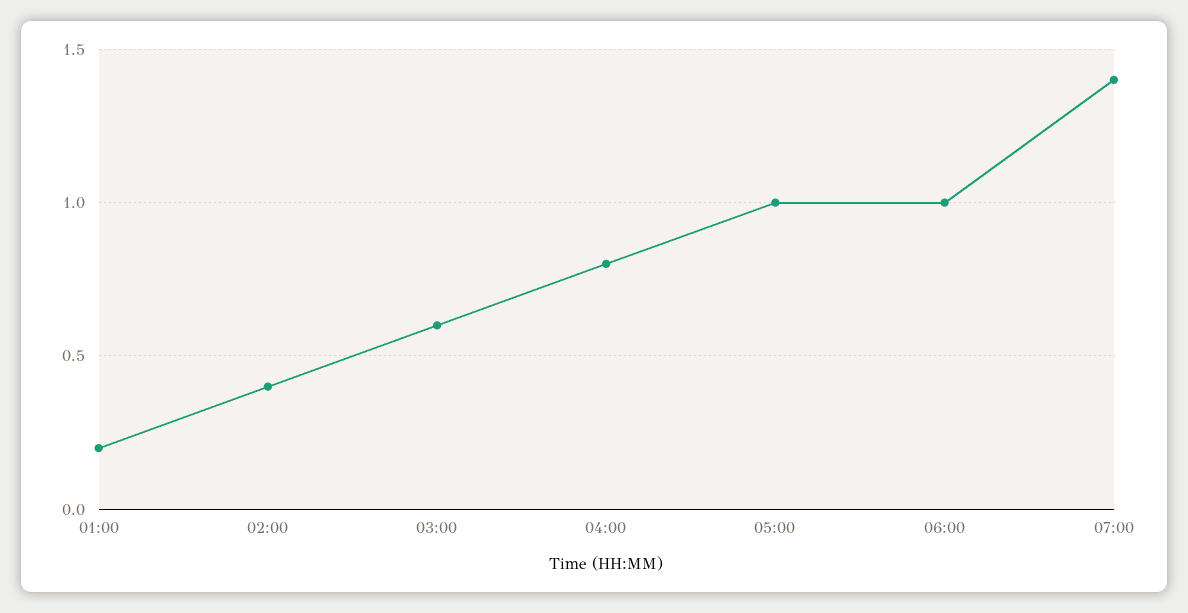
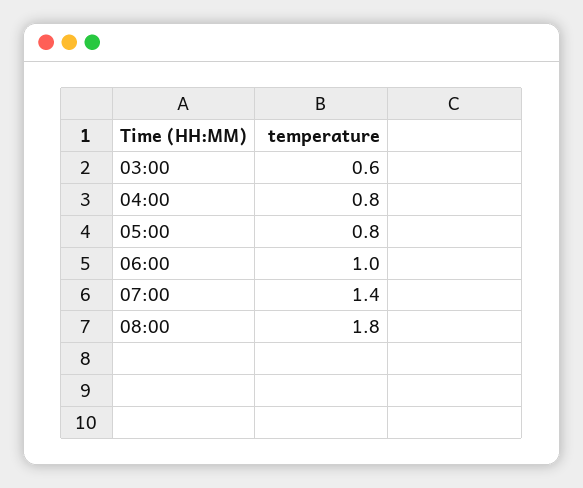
01:00: 0.2 -> none
02:00: 0.4 -> none
05:00: 1 -> 0.8
08:00: none -> 1.8

